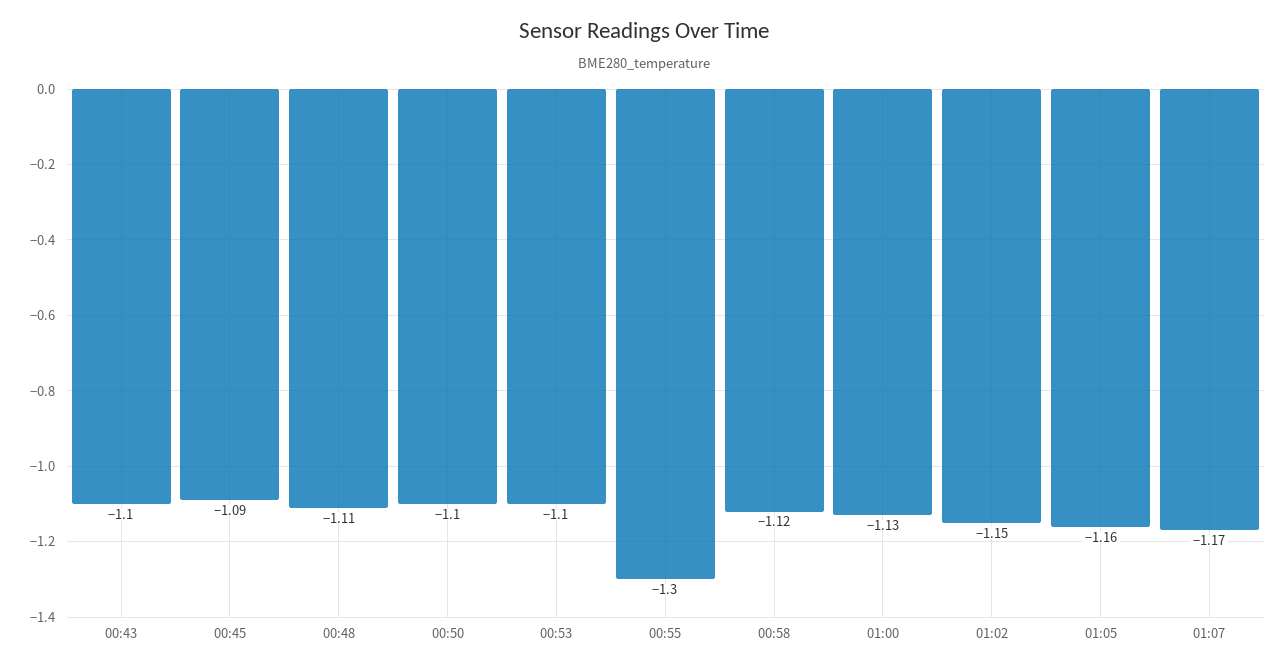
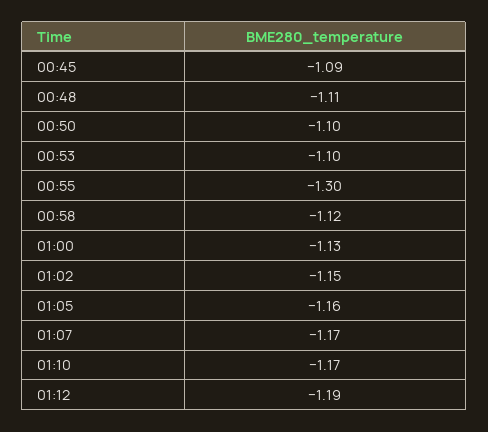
00:43: -1.1 -> none
01:10: none -> -1.17
01:12: none -> -1.19

